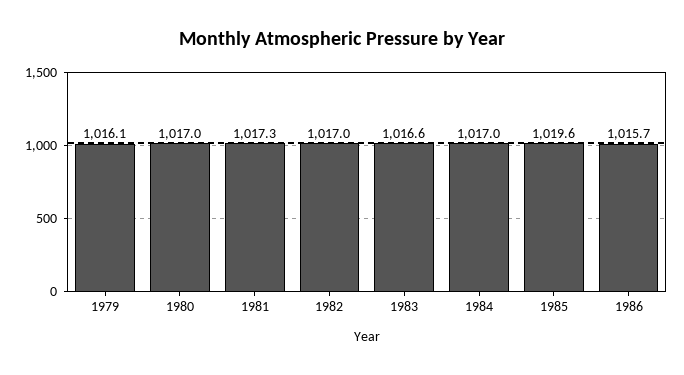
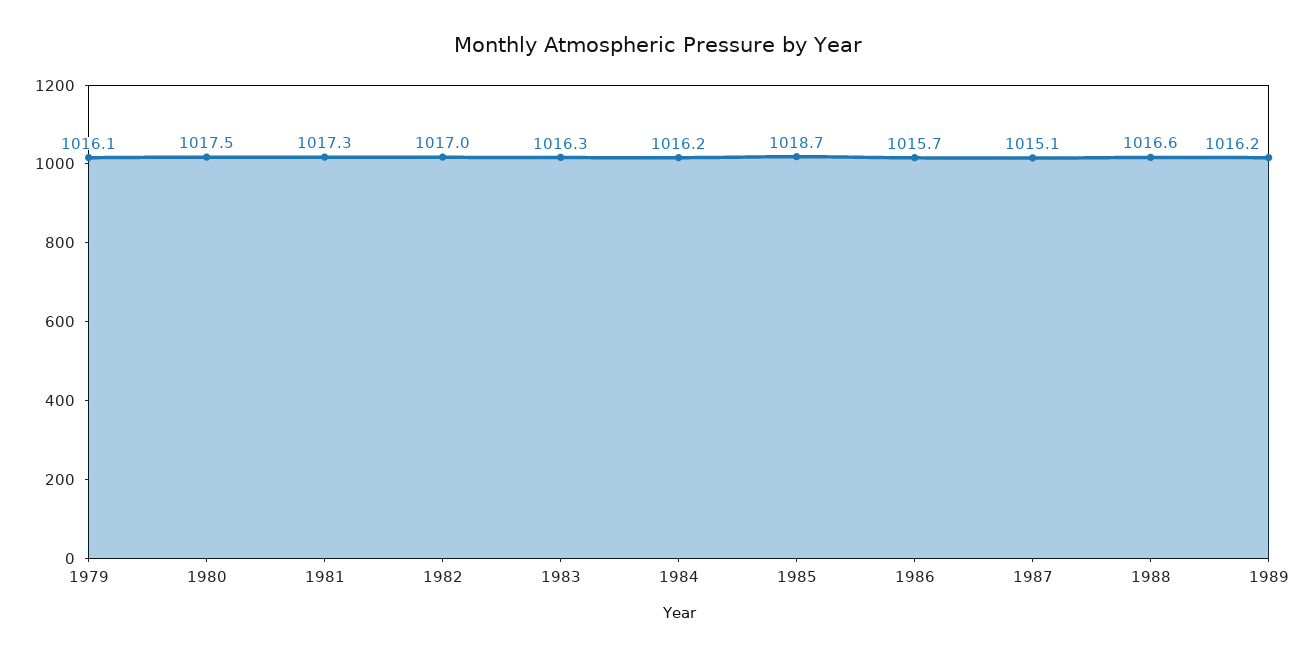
1980: 1017 -> 1017.5
1983: 1016.6 -> 1016.3
1984: 1017 -> 1016.2
1985: 1019.6 -> 1018.7
1987: none -> 1015.1
1988: none -> 1016.6
1989: none -> 1016.2

